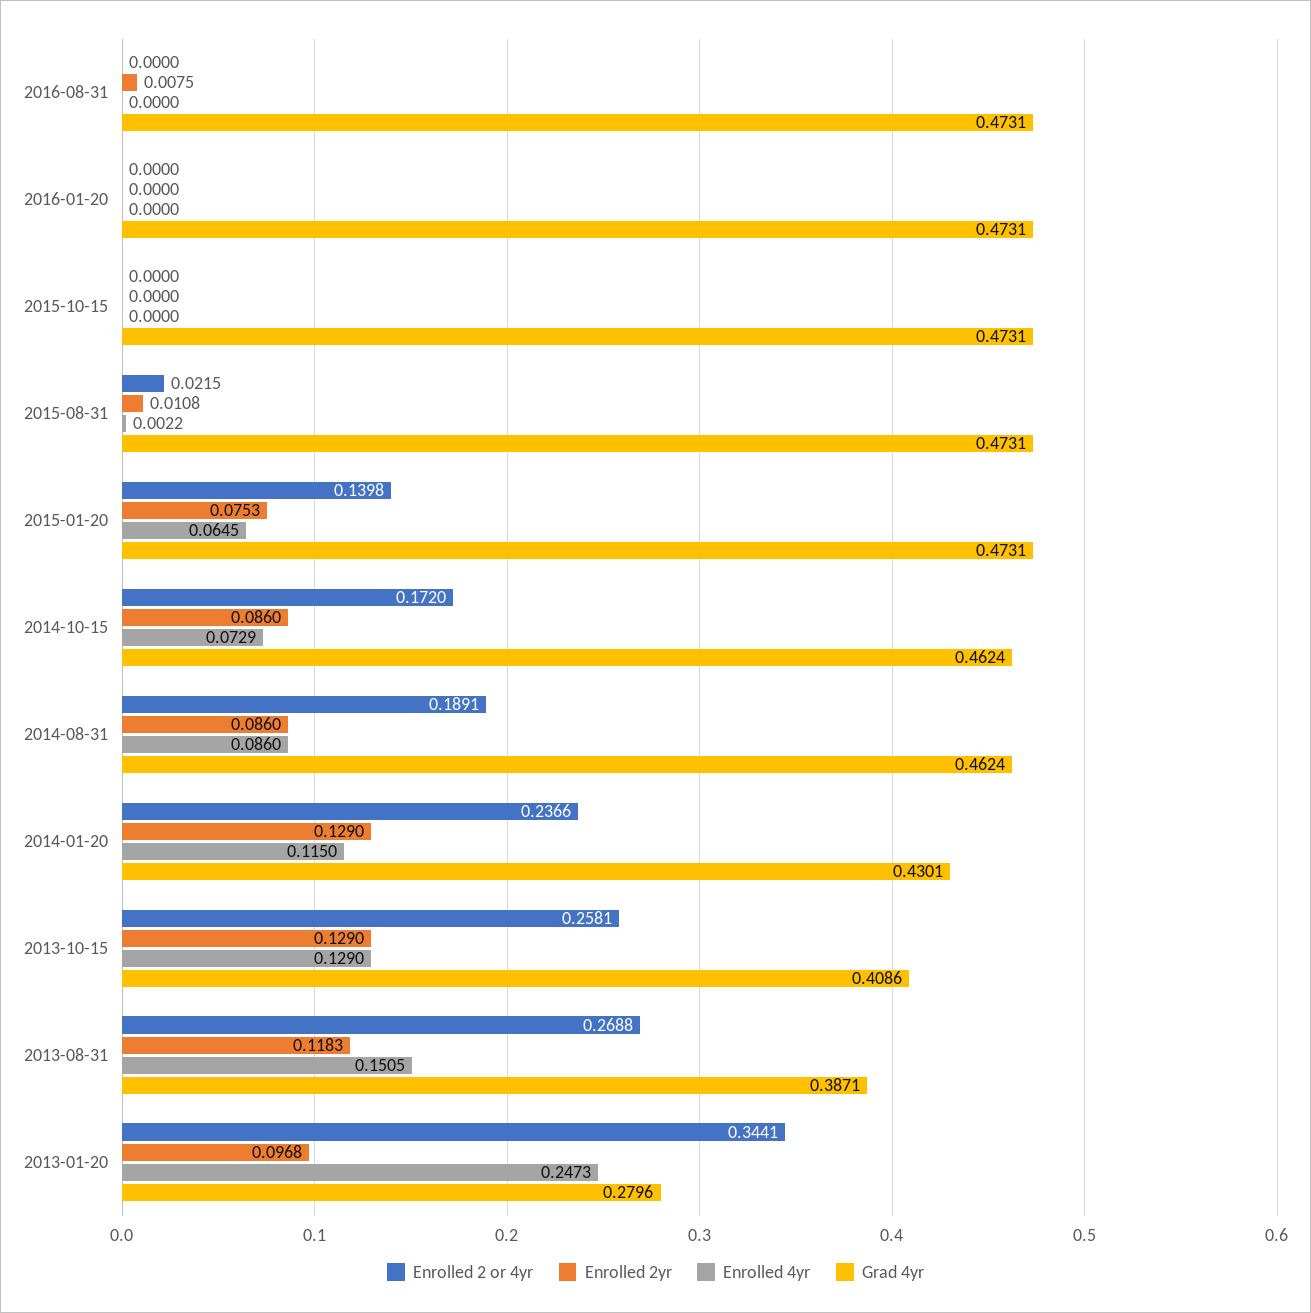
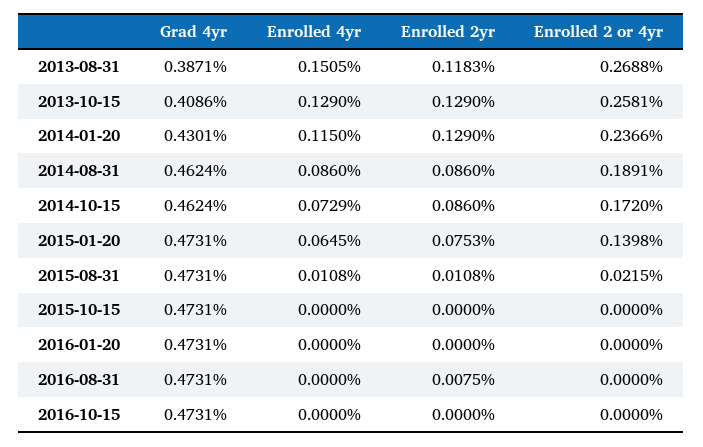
Enrolled 4yr, 2015-08-31: 0.0022 -> 0.0108
Enrolled 2 or 4yr, 2013-01-20: 0.3441 -> none
Enrolled 2yr, 2013-01-20: 0.0968 -> none
Enrolled 4yr, 2013-01-20: 0.2473 -> none
Grad 4yr, 2013-01-20: 0.2796 -> none
Grad 4yr, 2016-10-15: none -> 0.4731
Enrolled 4yr, 2016-10-15: none -> 0
Enrolled 2yr, 2016-10-15: none -> 0
Enrolled 2 or 4yr, 2016-10-15: none -> 0

